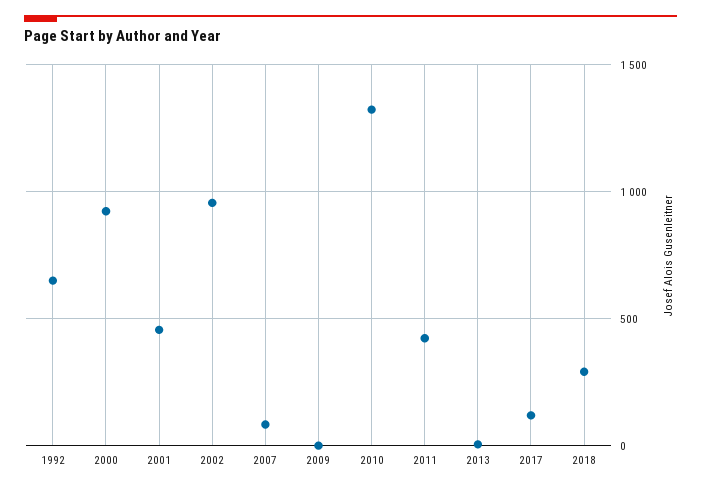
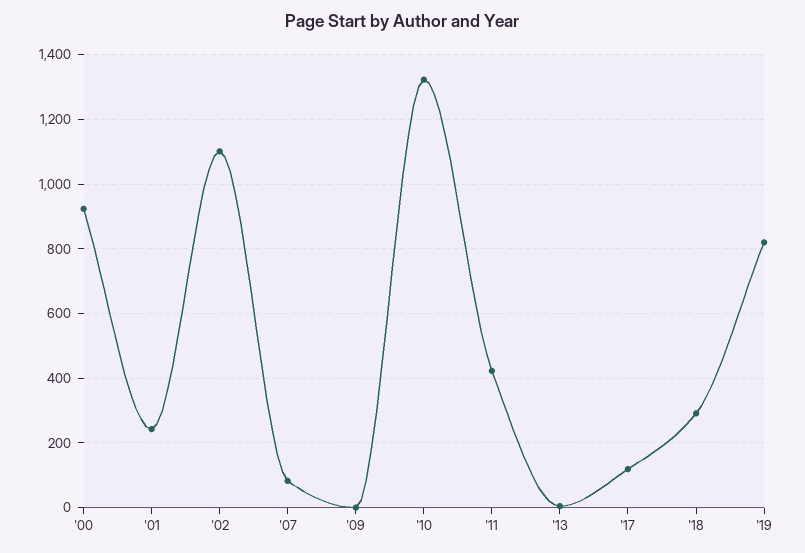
1992: 650 -> none
2001: 450 -> 240
2002: 950 -> 1100
'19: none -> 820

